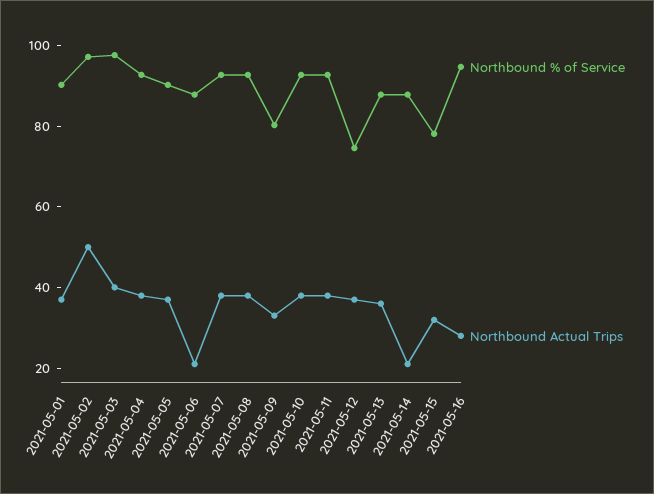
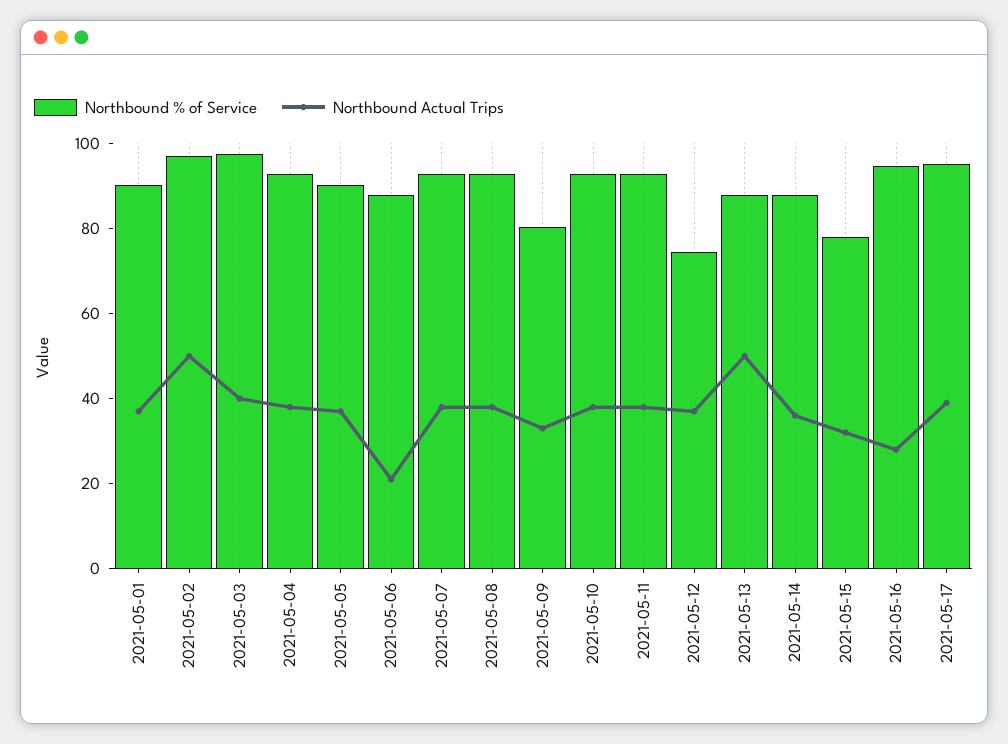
Northbound Actual Trips, 2021-05-13: 35 -> 50
Northbound Actual Trips, 2021-05-14: 20 -> 35
Northbound % of Service, 2021-05-17: none -> 95
Northbound Actual Trips, 2021-05-17: none -> 40

